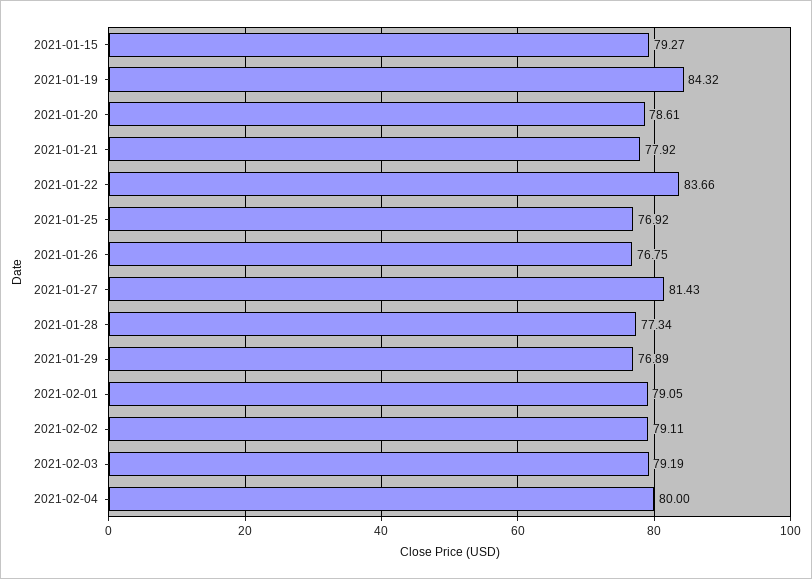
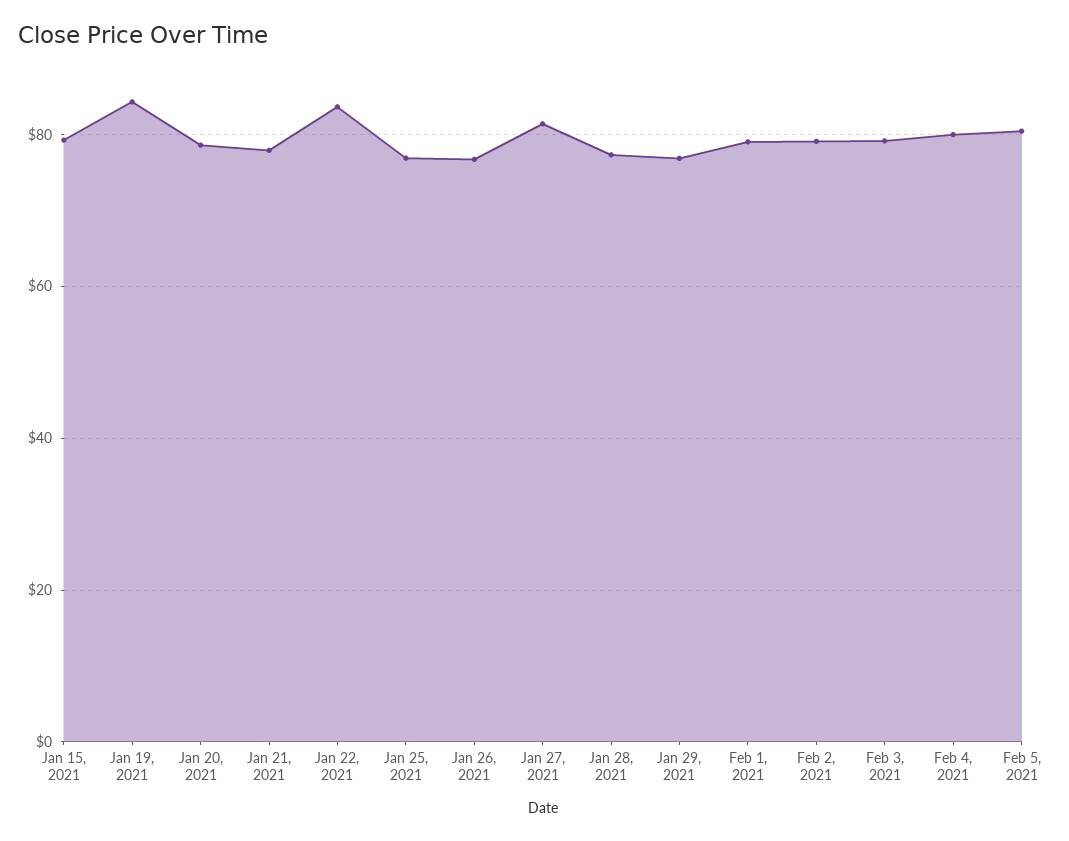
Feb 5, 2021: none -> 80

